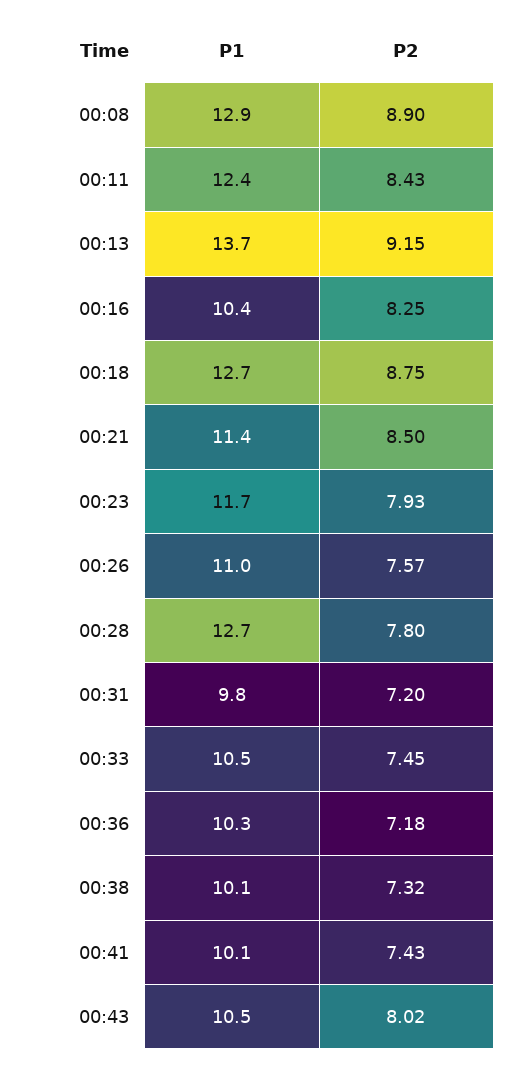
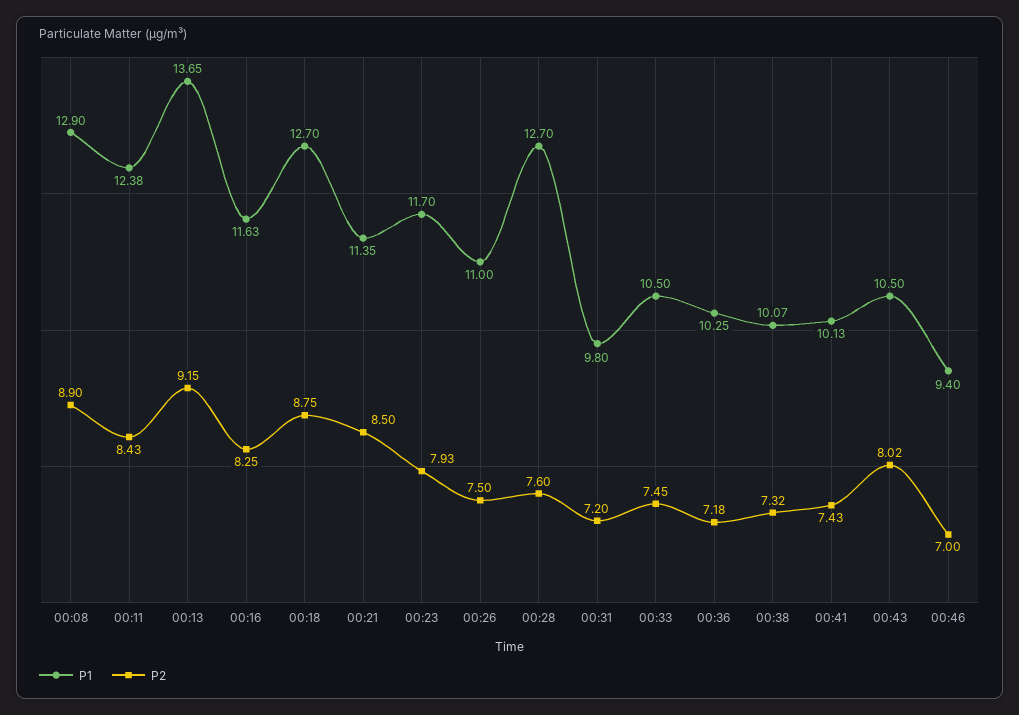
P1, 00:16: 10.4 -> 11.63
P2, 00:26: 7.57 -> 7.5
P2, 00:28: 7.8 -> 7.6
P1, 00:46: none -> 9.4
P2, 00:46: none -> 7

